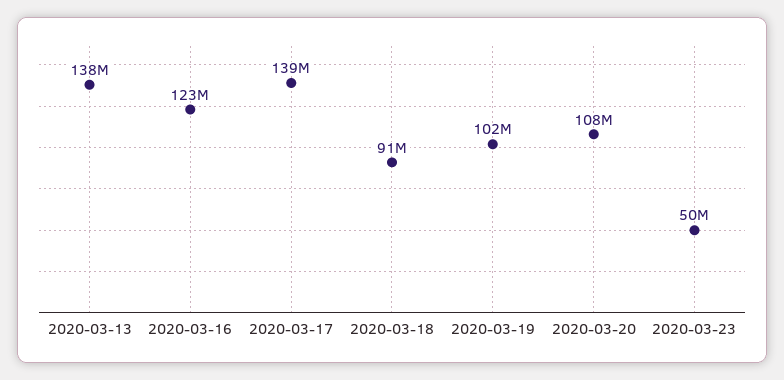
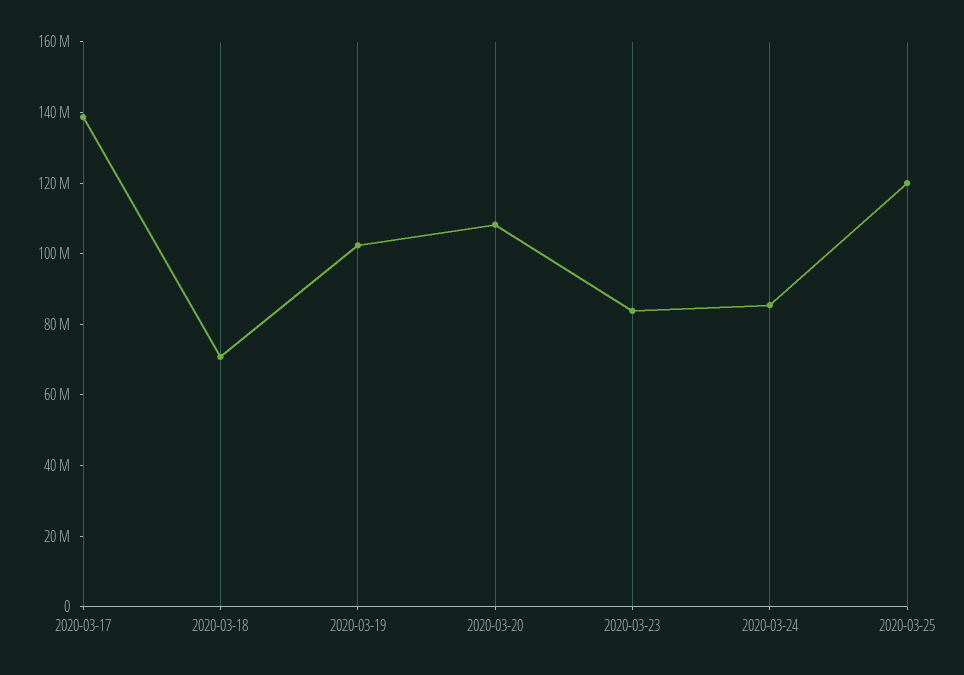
2020-03-13: 138000000 -> none
2020-03-16: 123000000 -> none
2020-03-18: 91000000 -> 70000000
2020-03-23: 50000000 -> 85000000
2020-03-24: none -> 85000000
2020-03-25: none -> 120000000

